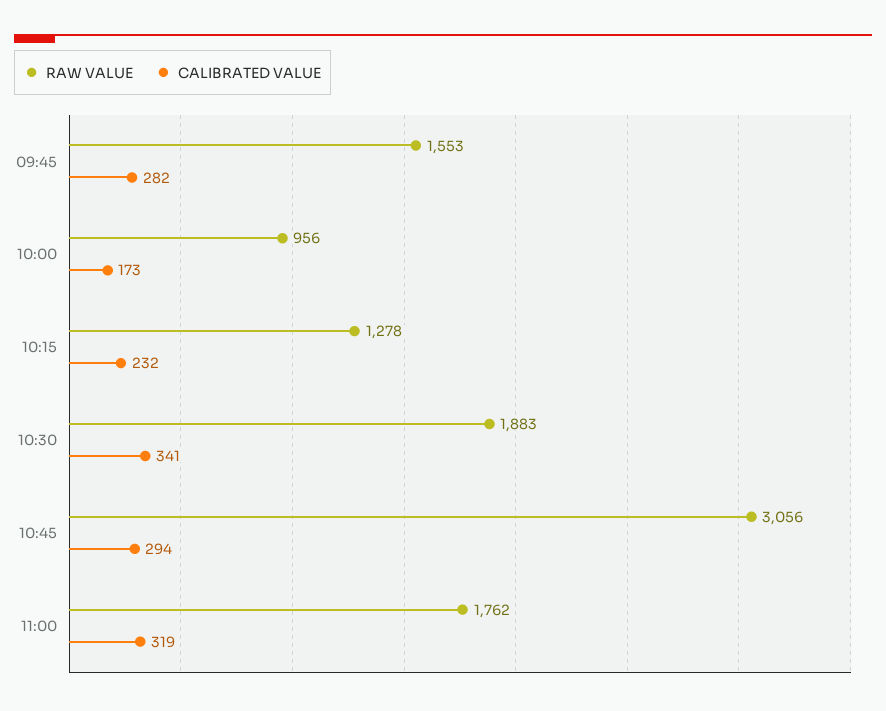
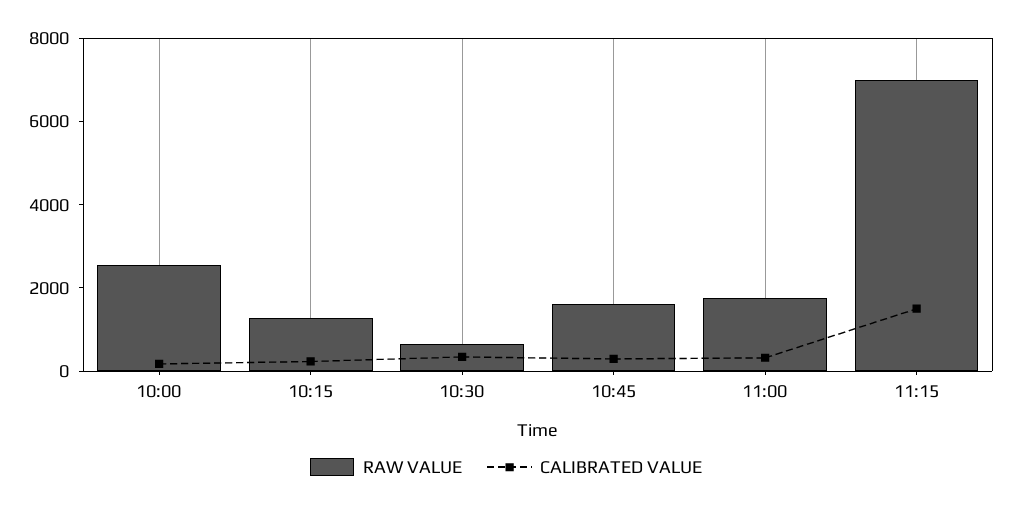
RAW VALUE, 09:45: 1553 -> none
CALIBRATED VALUE, 09:45: 282 -> none
RAW VALUE, 10:00: 956 -> 2500
RAW VALUE, 10:30: 1883 -> 500
RAW VALUE, 10:45: 3056 -> 1500
RAW VALUE, 11:15: none -> 7000
CALIBRATED VALUE, 11:15: none -> 1500

